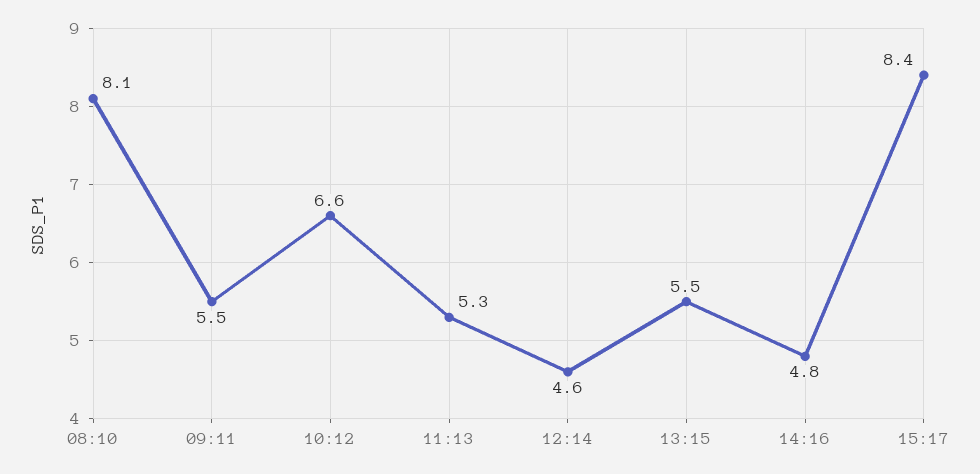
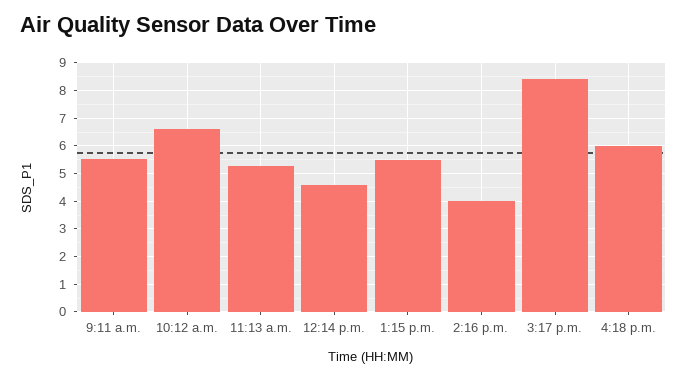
08:10: 8.1 -> none
14:16: 4.8 -> 4
4:18 p.m.: none -> 6

